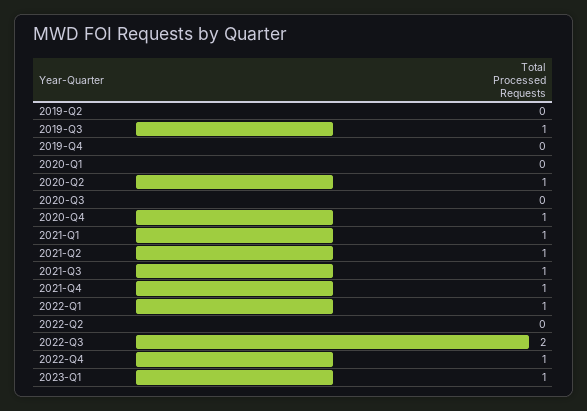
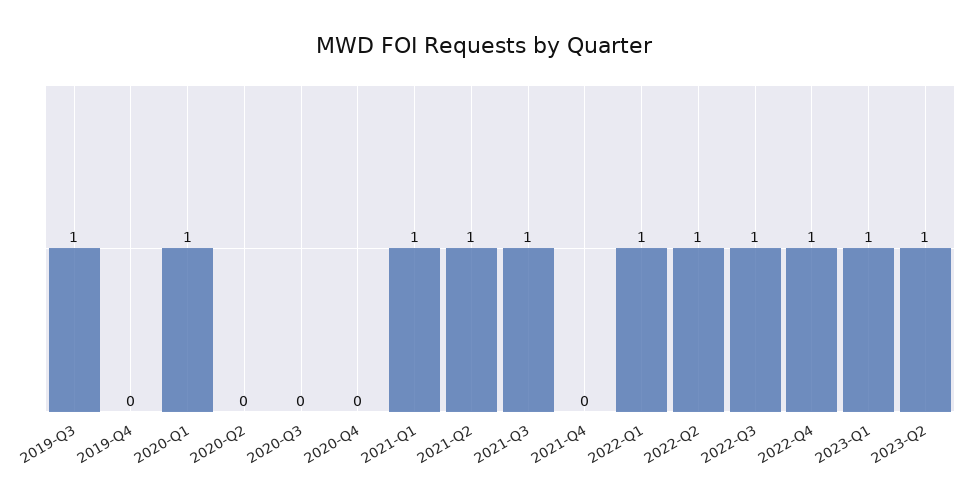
2019-Q2: 0 -> none
2020-Q1: 0 -> 1
2020-Q2: 1 -> 0
2020-Q4: 1 -> 0
2021-Q4: 1 -> 0
2022-Q2: 0 -> 1
2022-Q3: 2 -> 1
2023-Q2: none -> 1

